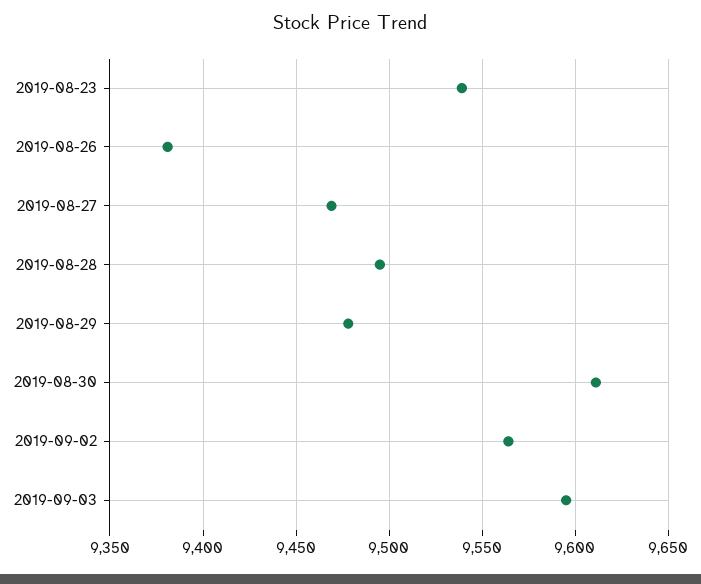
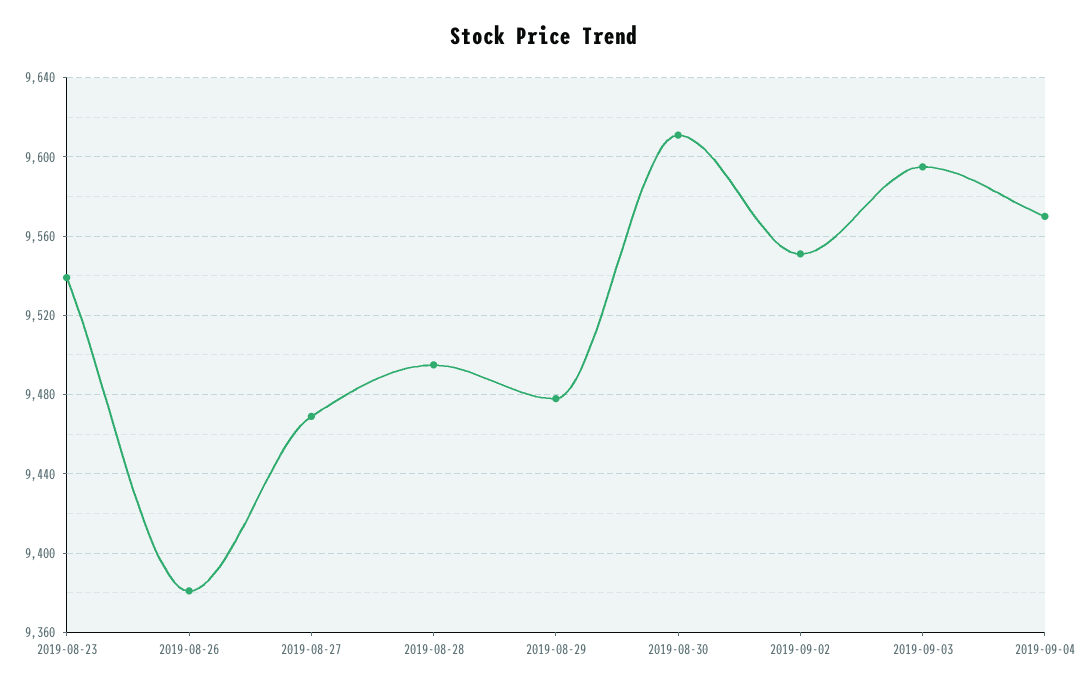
2019-09-02: 9565 -> 9550
2019-09-04: none -> 9570

